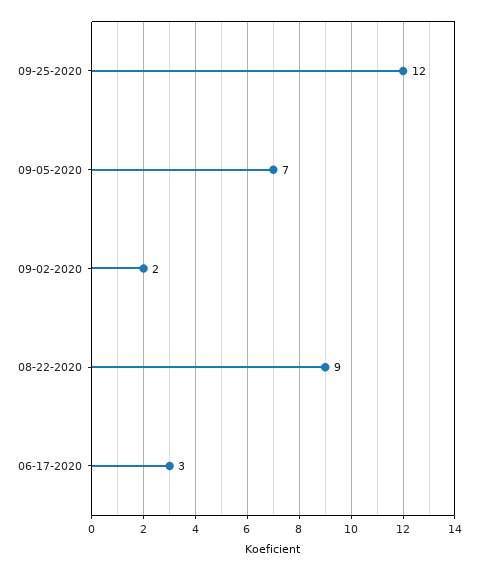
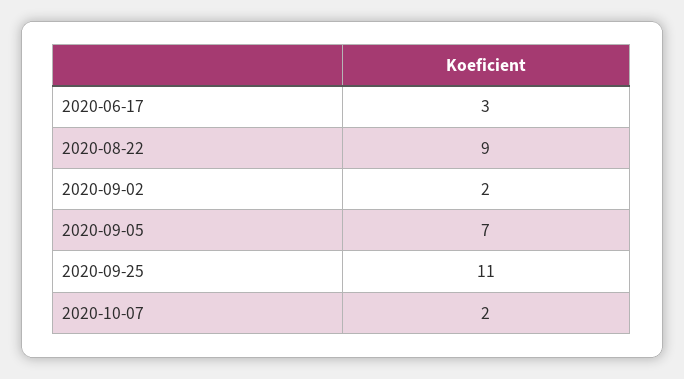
09-25-2020: 12 -> 11
2020-10-07: none -> 2

